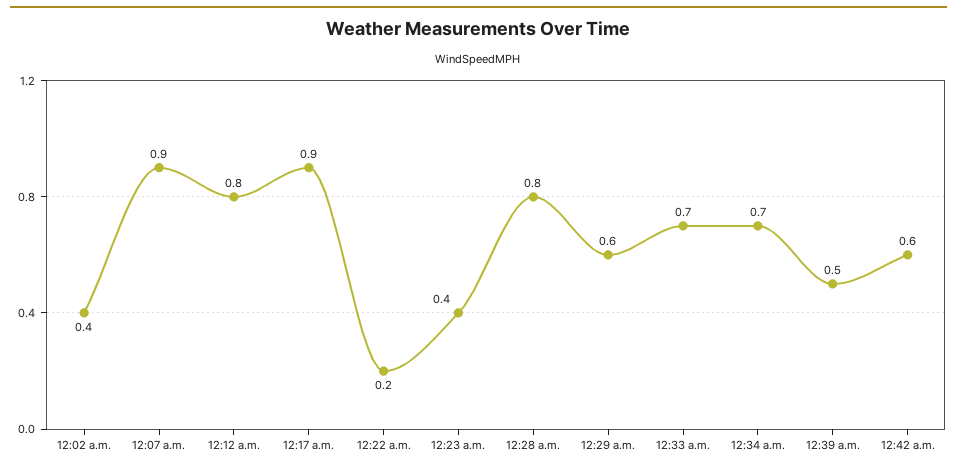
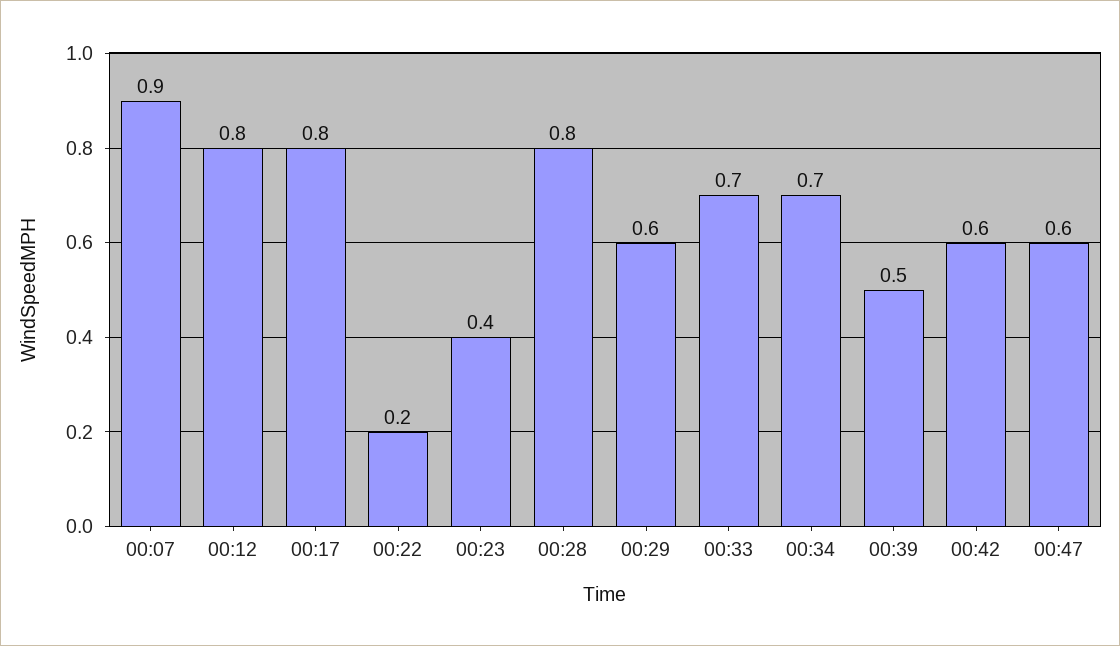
12:02 a.m.: 0.4 -> none
12:17 a.m.: 0.9 -> 0.8
00:47: none -> 0.6

